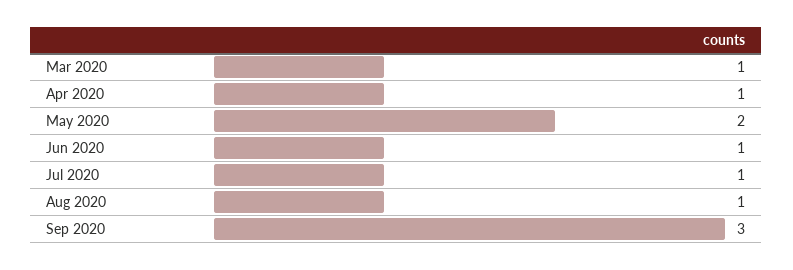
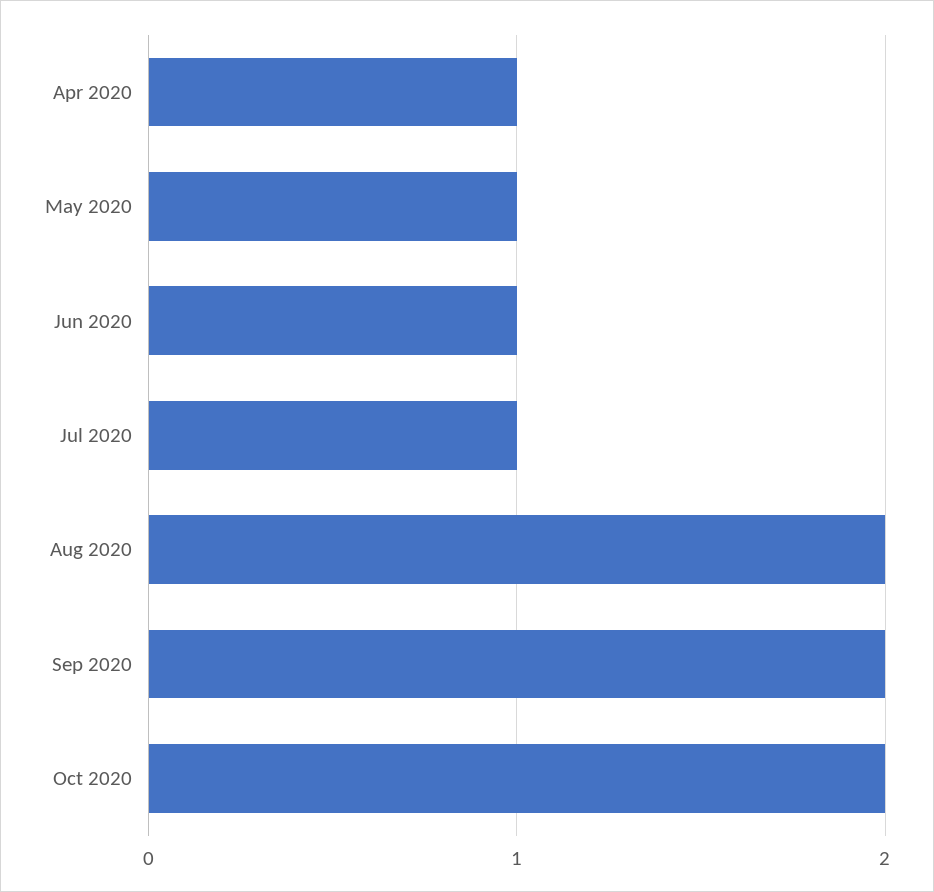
Mar 2020: 1 -> none
May 2020: 2 -> 1
Aug 2020: 1 -> 2
Sep 2020: 3 -> 2
Oct 2020: none -> 2

